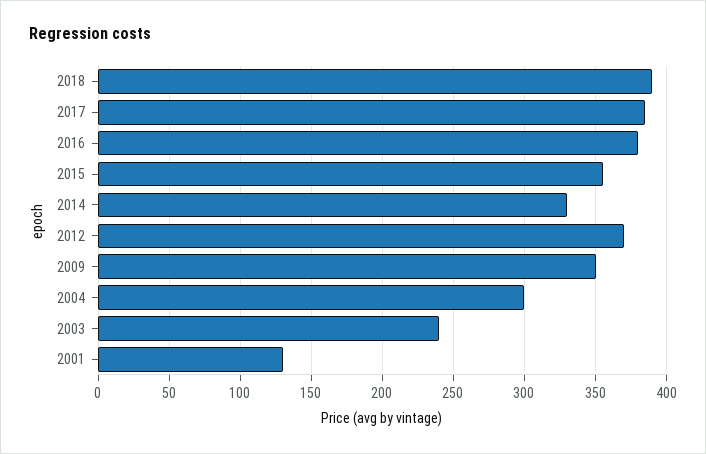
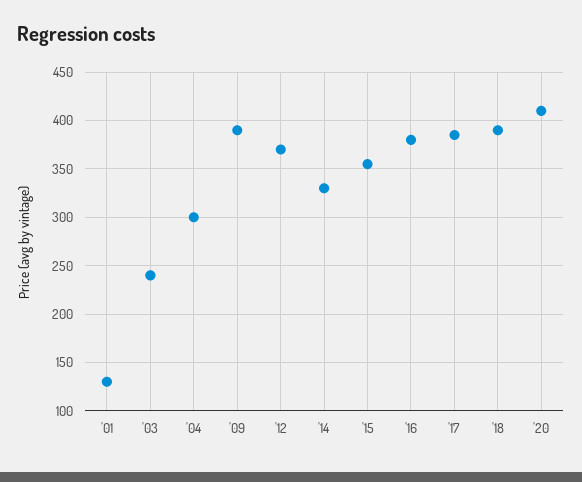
2009: 350 -> 390
'20: none -> 410

